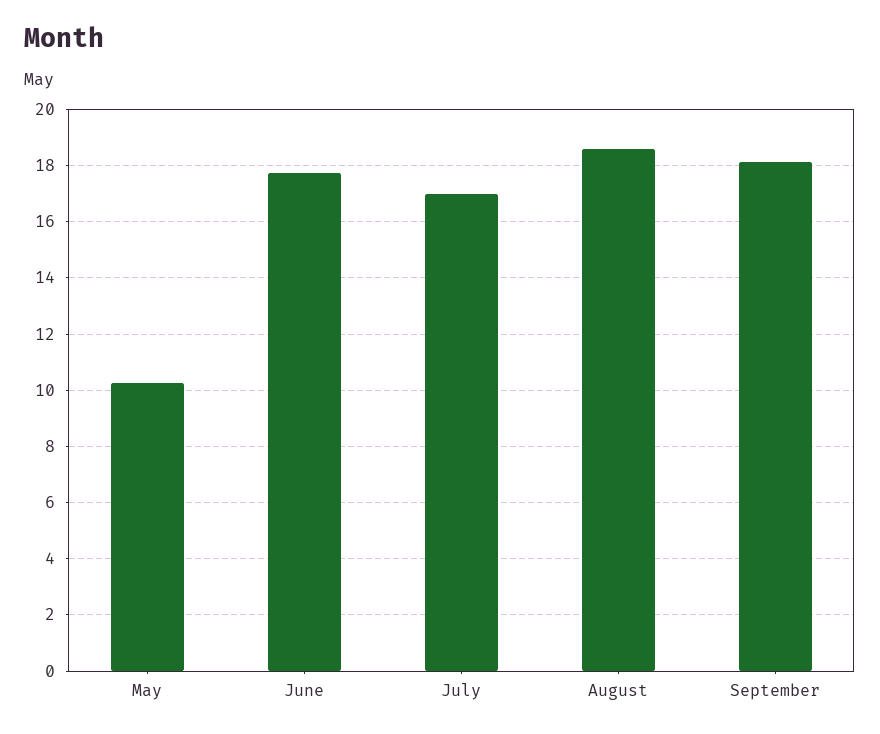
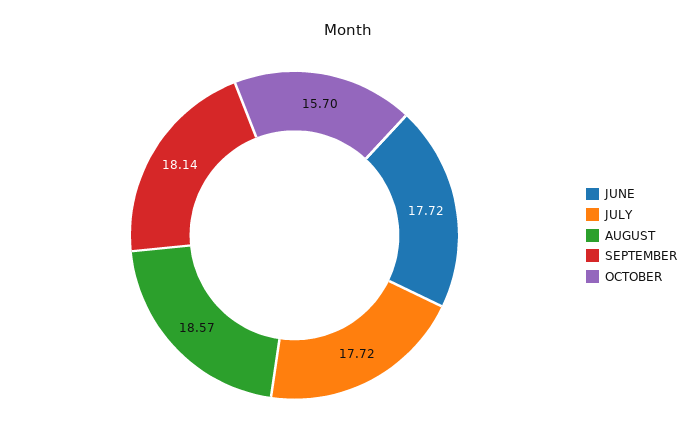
May: 10.25 -> none
July: 17 -> 17.72
OCTOBER: none -> 15.7

